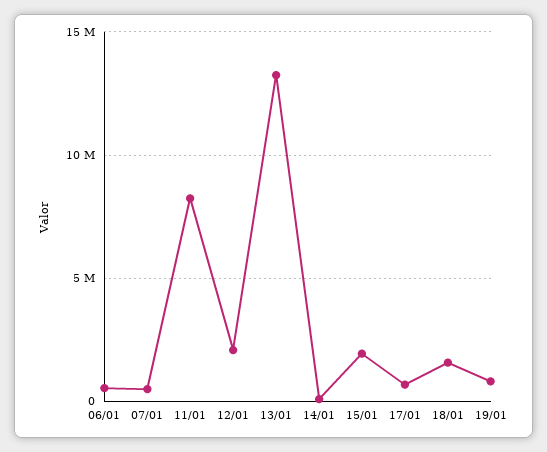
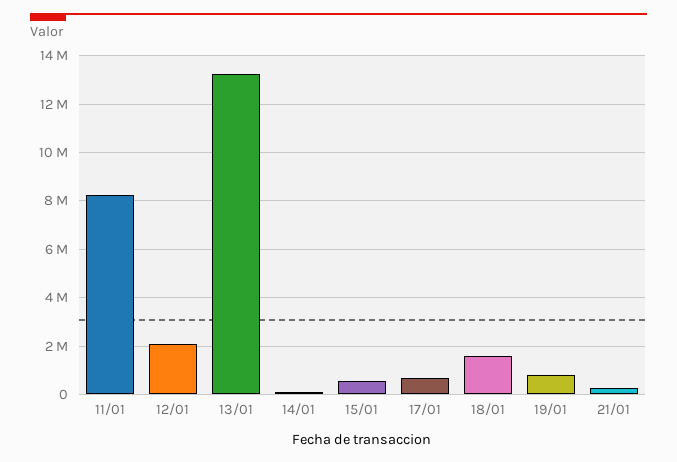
06/01: 500000 -> none
07/01: 500000 -> none
15/01: 2000000 -> 500000
21/01: none -> 250000

